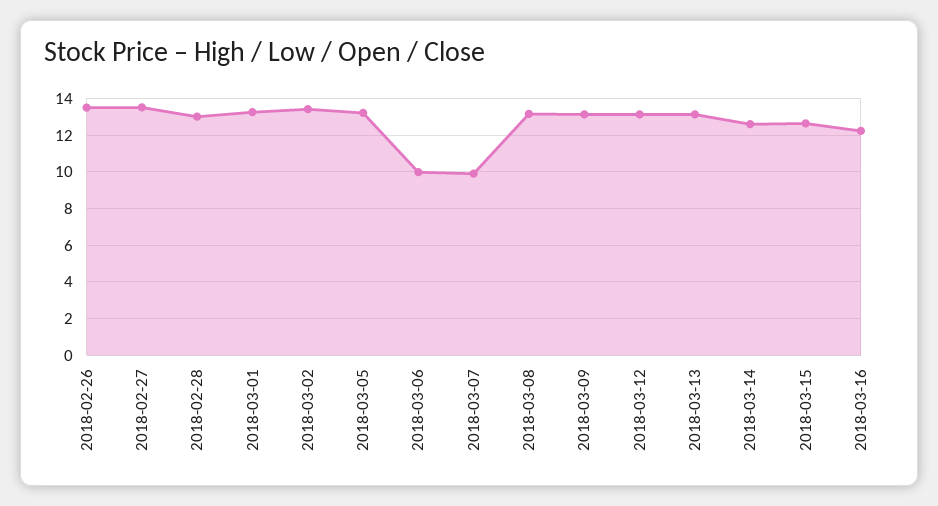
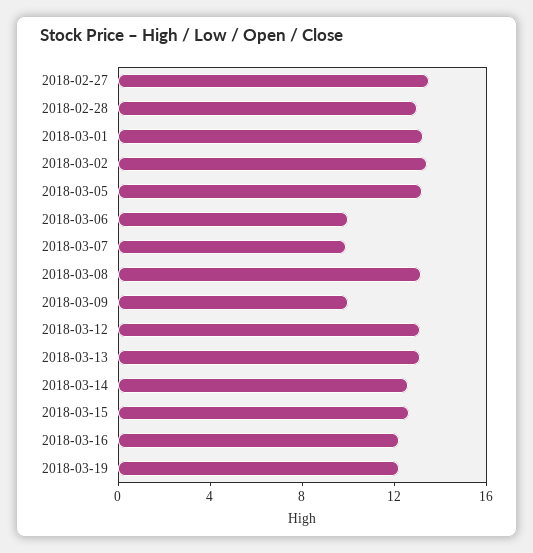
2018-02-26: 13.5 -> none
2018-03-09: 13 -> 10
2018-03-19: none -> 12

